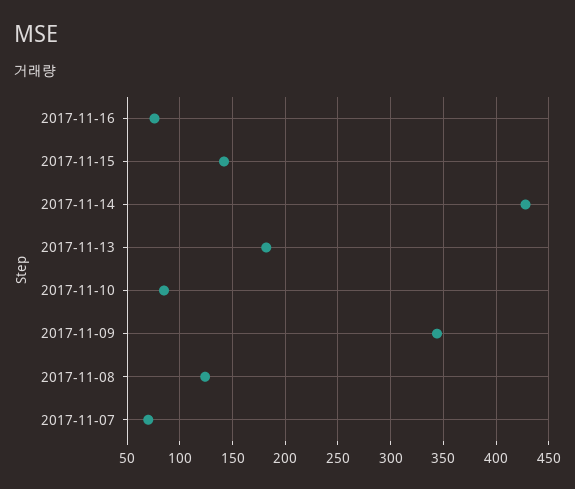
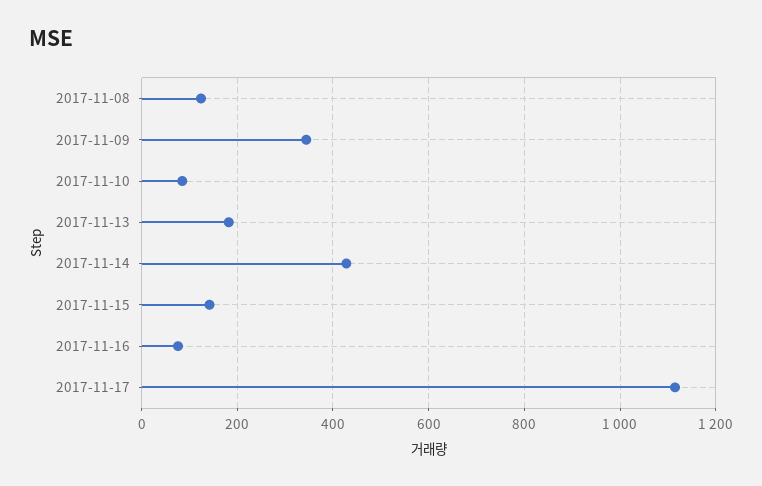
2017-11-07: 70 -> none
2017-11-17: none -> 1120

